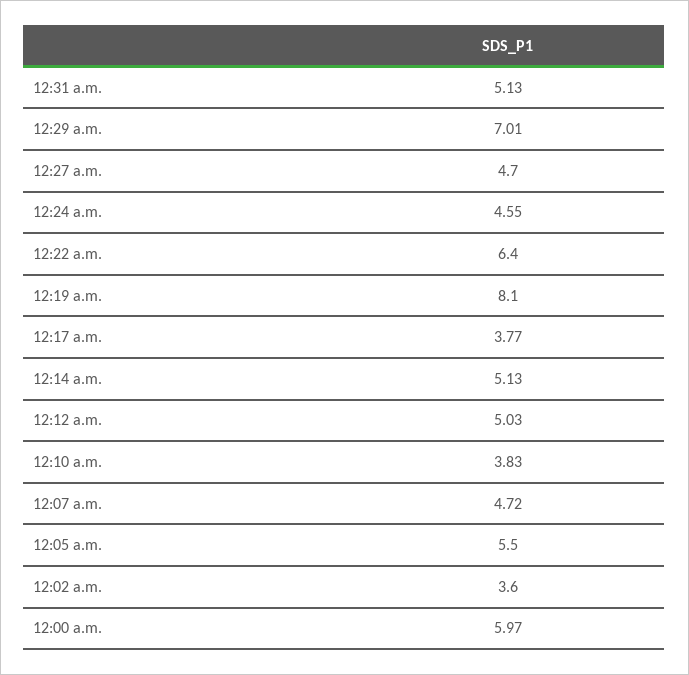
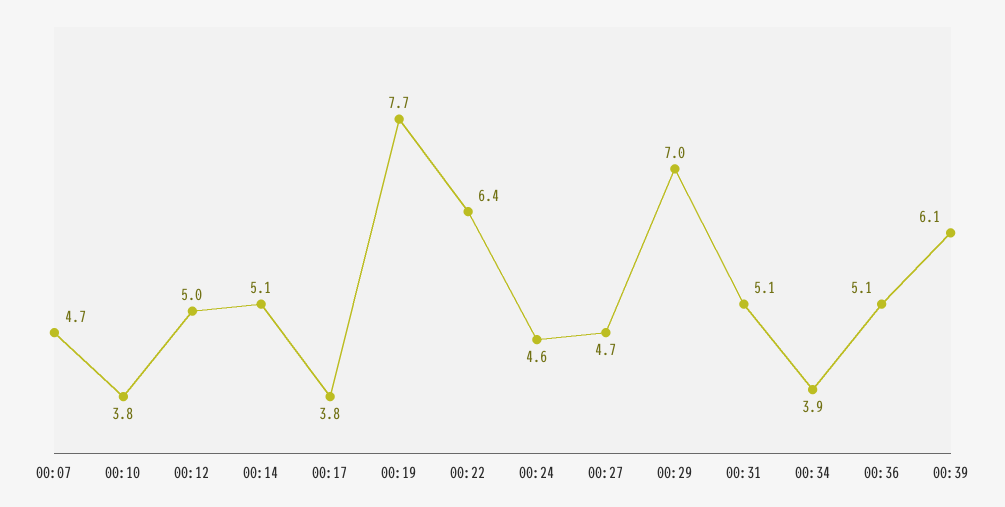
12:19 a.m.: 8.1 -> 7.7
12:05 a.m.: 5.5 -> none
12:02 a.m.: 3.6 -> none
12:00 a.m.: 5.97 -> none
00:34: none -> 3.9
00:36: none -> 5.1
00:39: none -> 6.1

